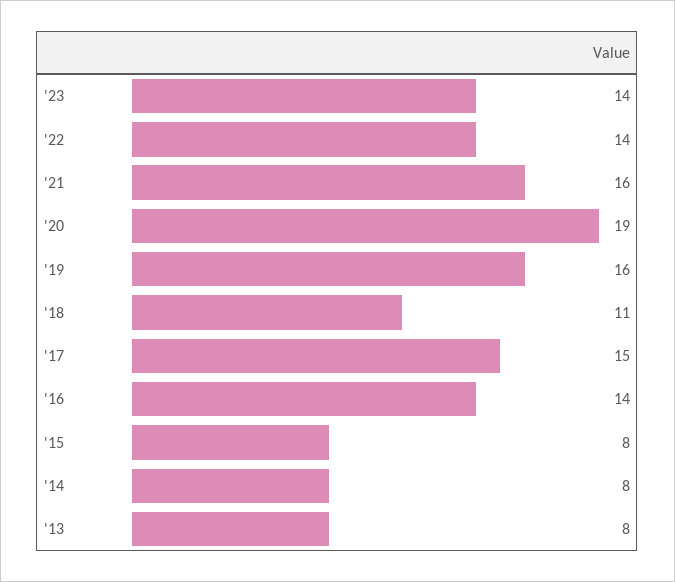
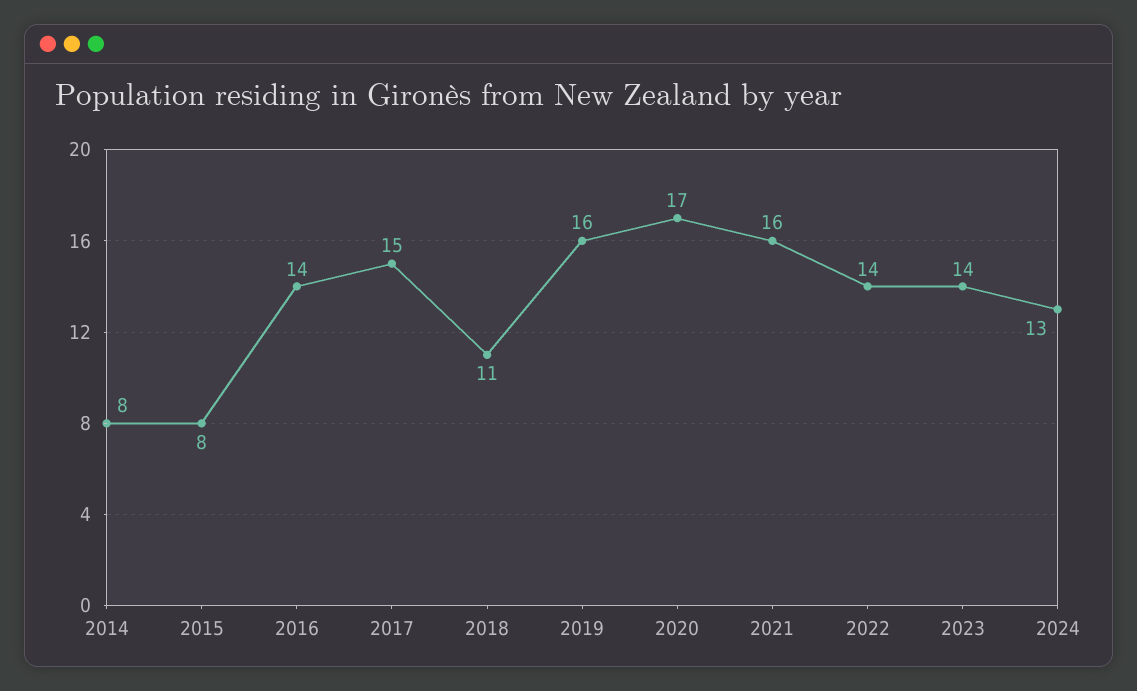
'20: 19 -> 17
'13: 8 -> none
2024: none -> 13

